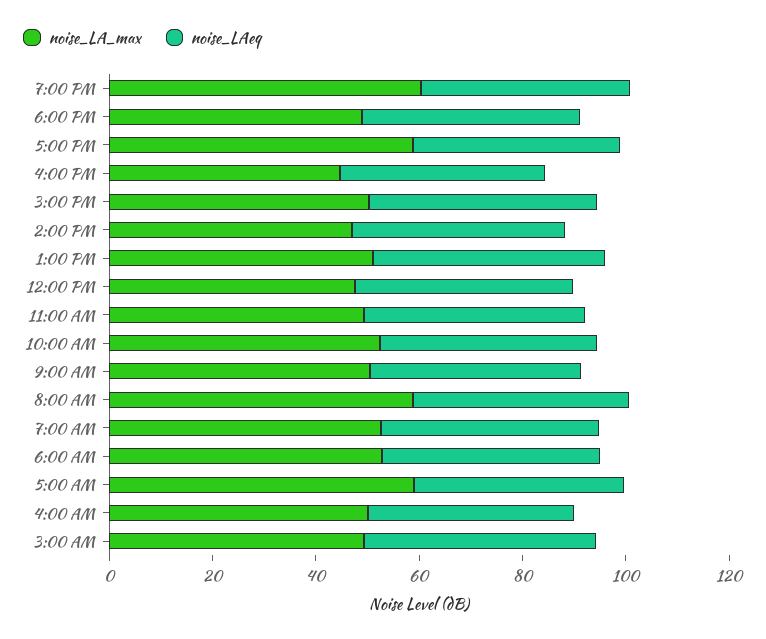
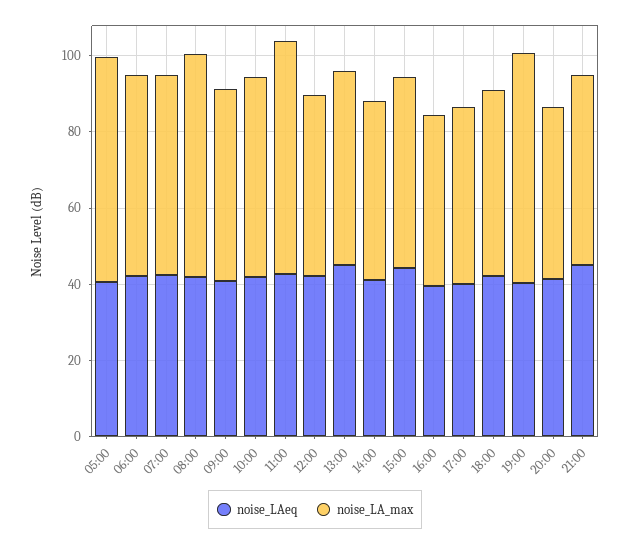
noise_LA_max, 5:00 PM: 60 -> 45
noise_LA_max, 11:00 AM: 50 -> 60
noise_LA_max, 4:00 AM: 50 -> none
noise_LAeq, 4:00 AM: 40 -> none
noise_LA_max, 3:00 AM: 50 -> none
noise_LAeq, 3:00 AM: 45 -> none
noise_LAeq, 20:00: none -> 40
noise_LA_max, 20:00: none -> 45
noise_LAeq, 21:00: none -> 45
noise_LA_max, 21:00: none -> 50

